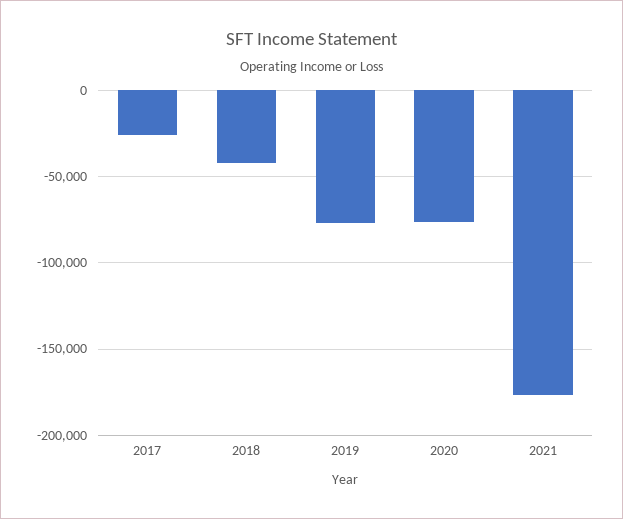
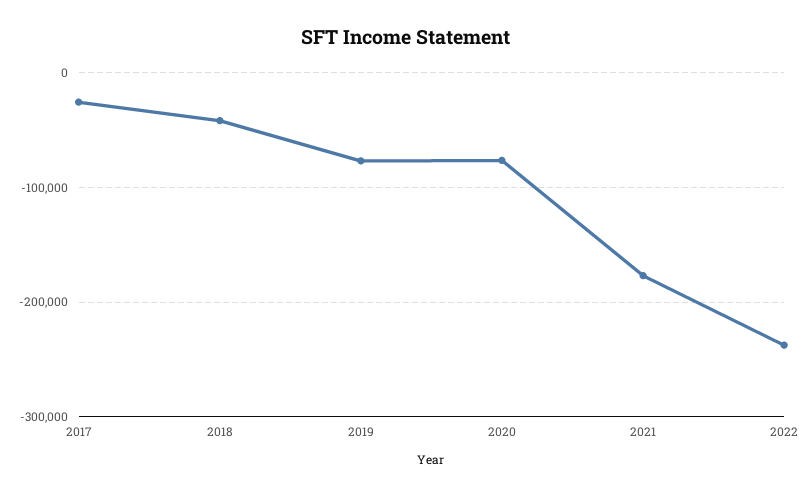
2022: none -> -240000

